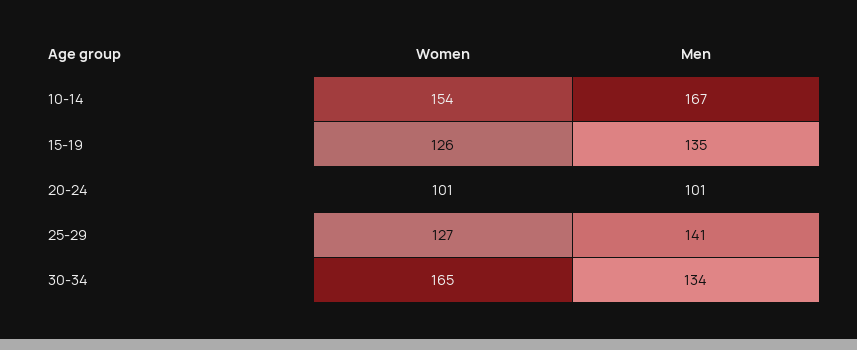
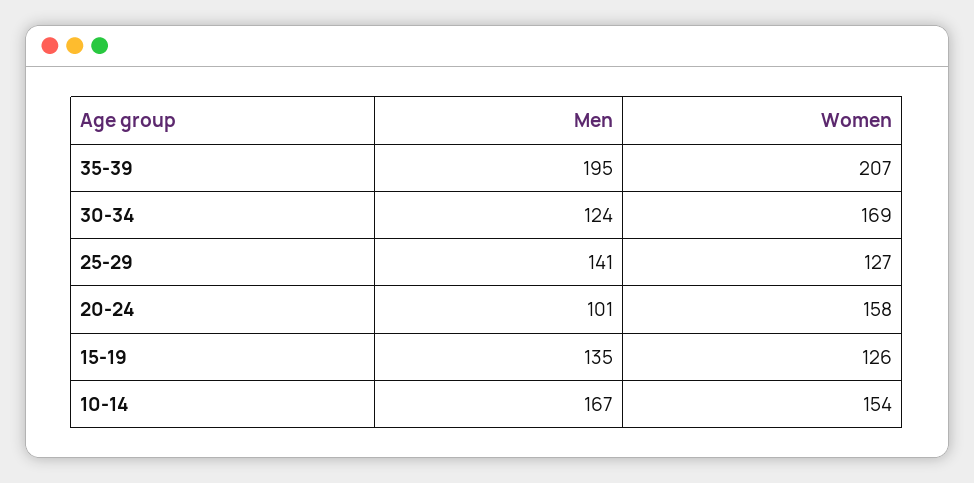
Women, 20-24: 101 -> 158
Women, 30-34: 165 -> 169
Men, 30-34: 134 -> 124
Men, 35-39: none -> 195
Women, 35-39: none -> 207

